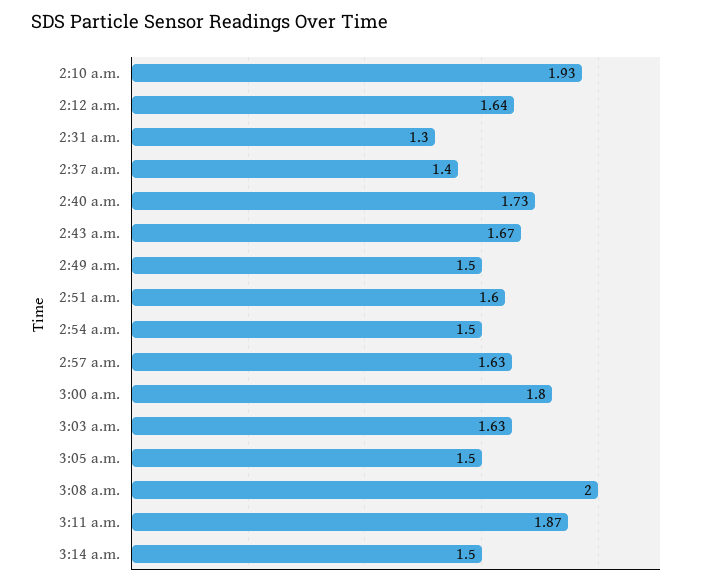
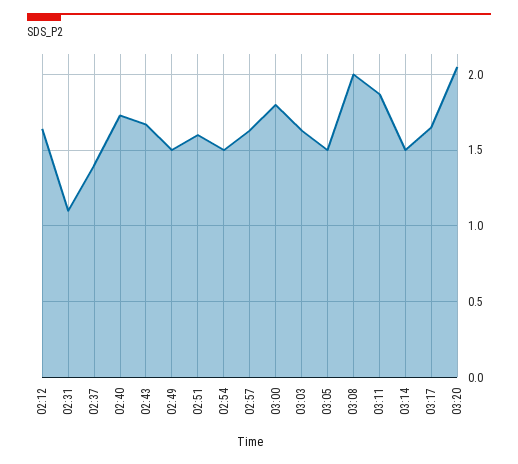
2:10 a.m.: 1.93 -> none
2:31 a.m.: 1.3 -> 1.1
03:17: none -> 1.65
03:20: none -> 2.05

